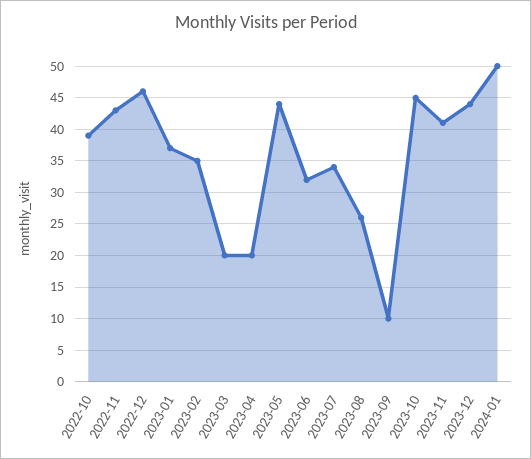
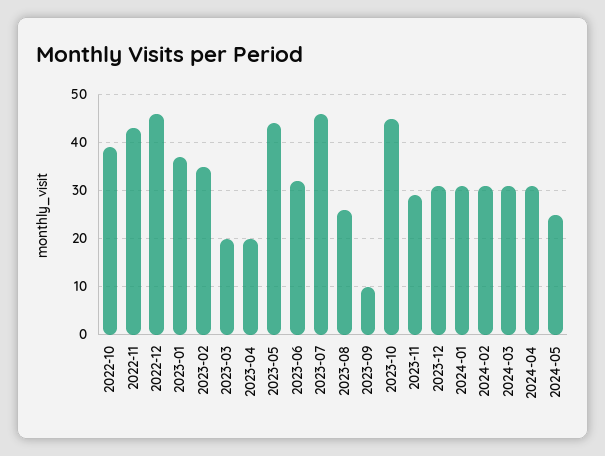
2023-07: 34 -> 45
2023-11: 41 -> 30
2023-12: 44 -> 30
2024-01: 50 -> 30
2024-02: none -> 30
2024-03: none -> 30
2024-04: none -> 30
2024-05: none -> 25

